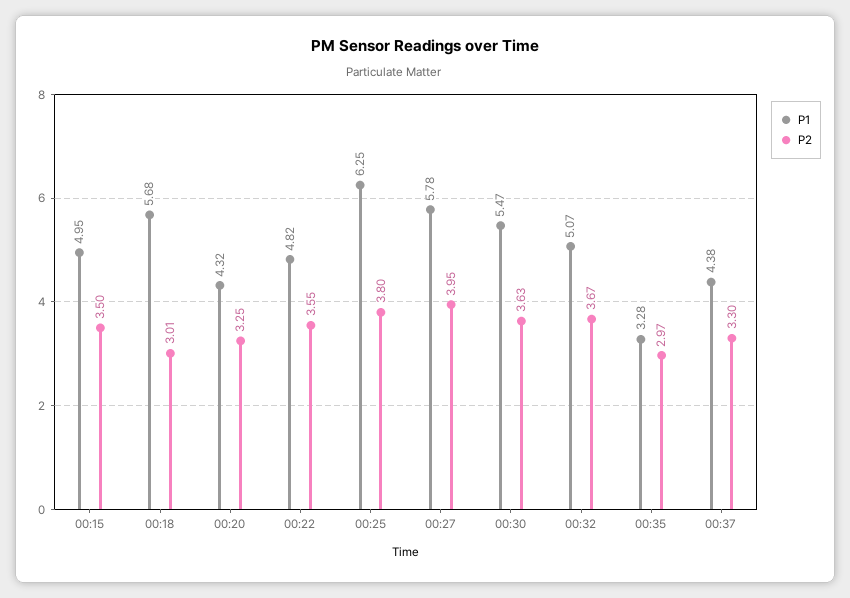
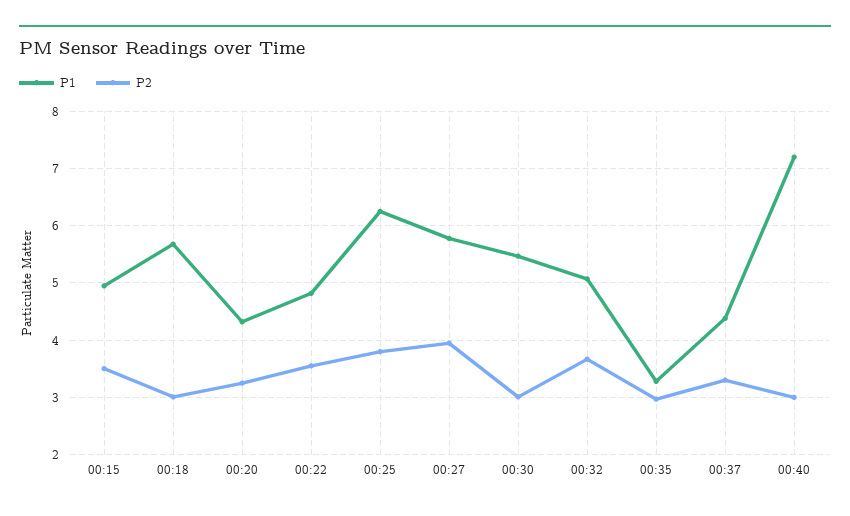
P2, 00:30: 3.63 -> 3
P1, 00:40: none -> 7.2
P2, 00:40: none -> 3

